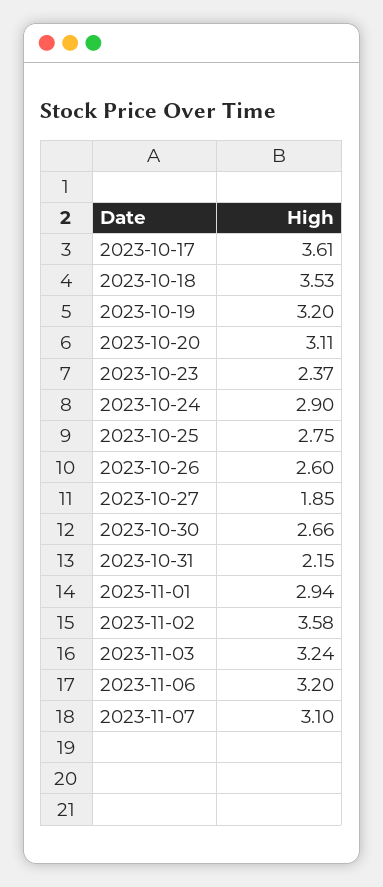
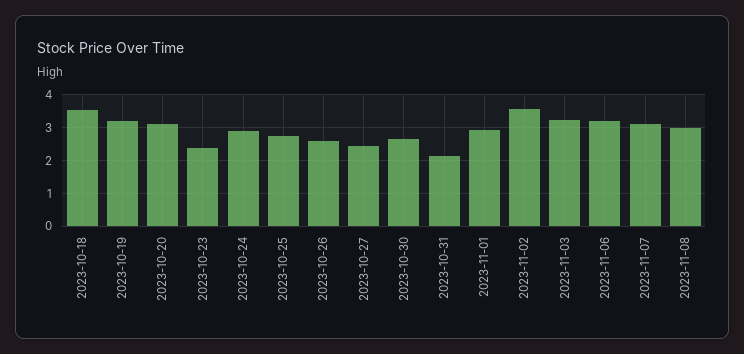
2023-10-17: 3.61 -> none
2023-10-27: 1.85 -> 2.4
2023-11-08: none -> 3

